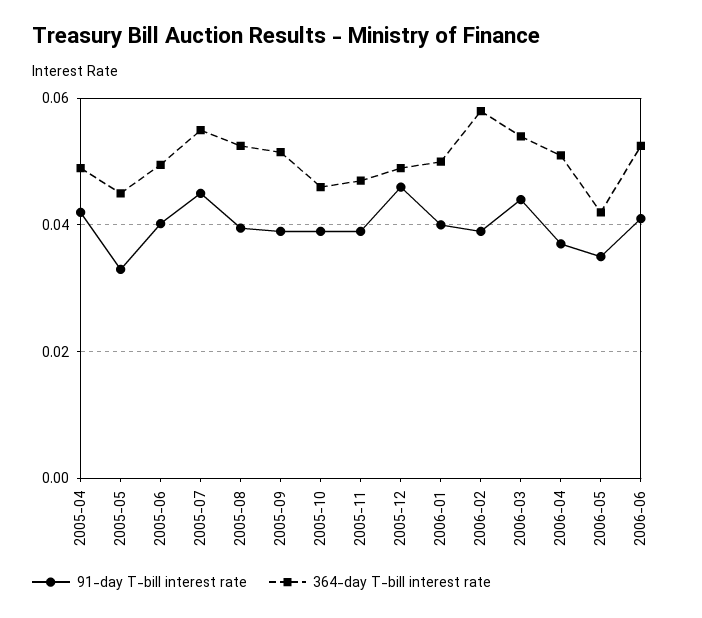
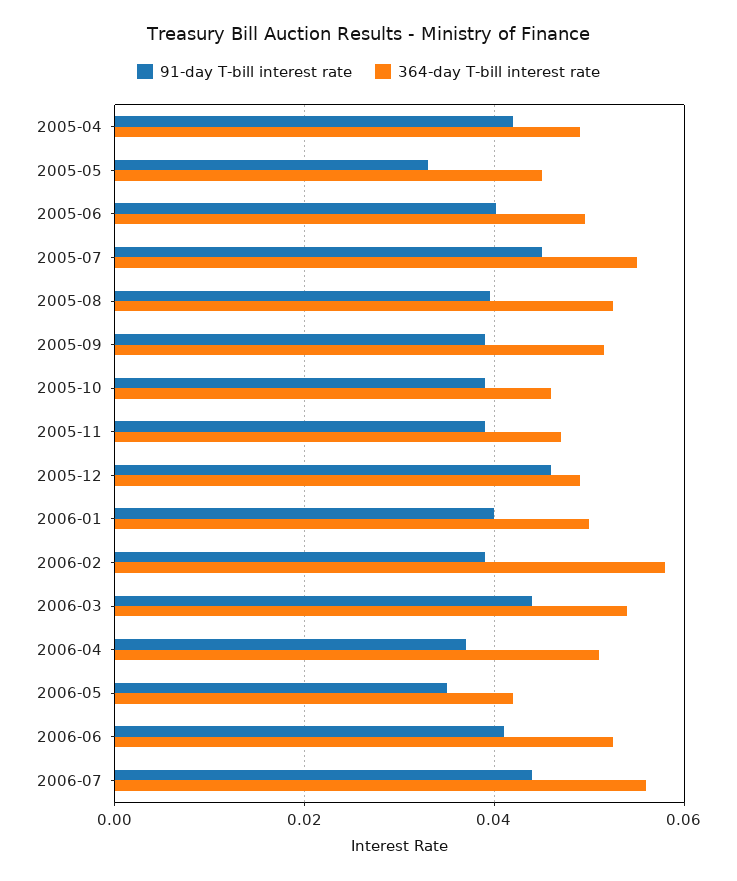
91-day T-bill interest rate, 2006-07: none -> 0.044
364-day T-bill interest rate, 2006-07: none -> 0.056

